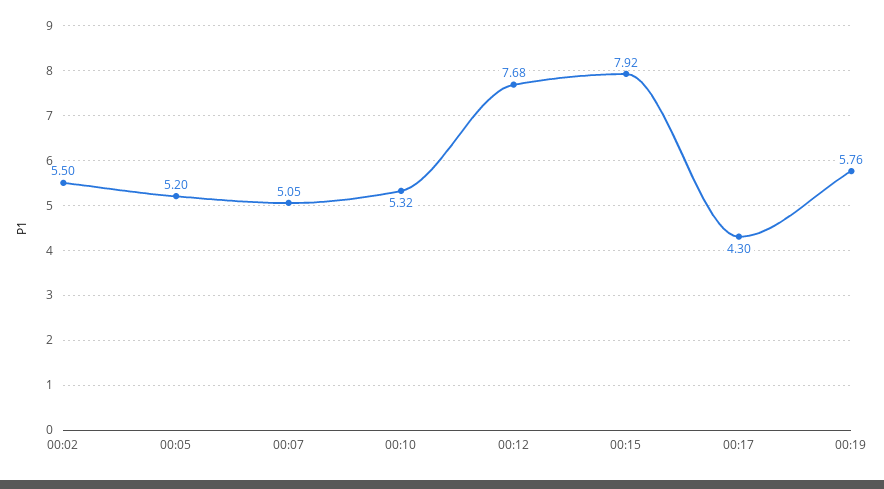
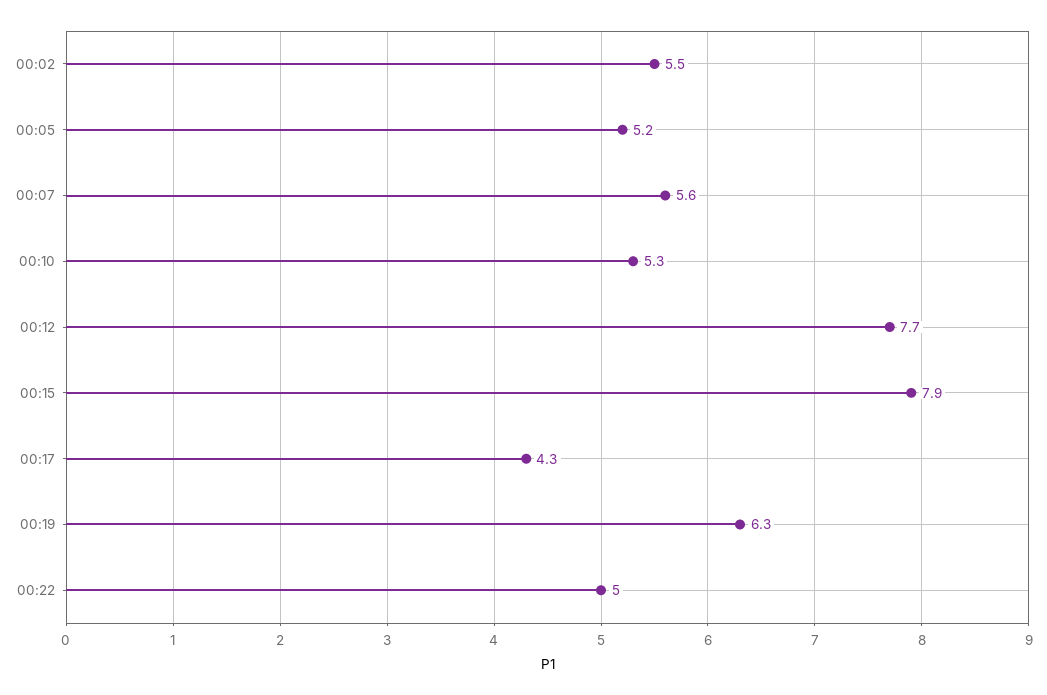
00:07: 5.05 -> 5.6
00:19: 5.76 -> 6.3
00:22: none -> 5

